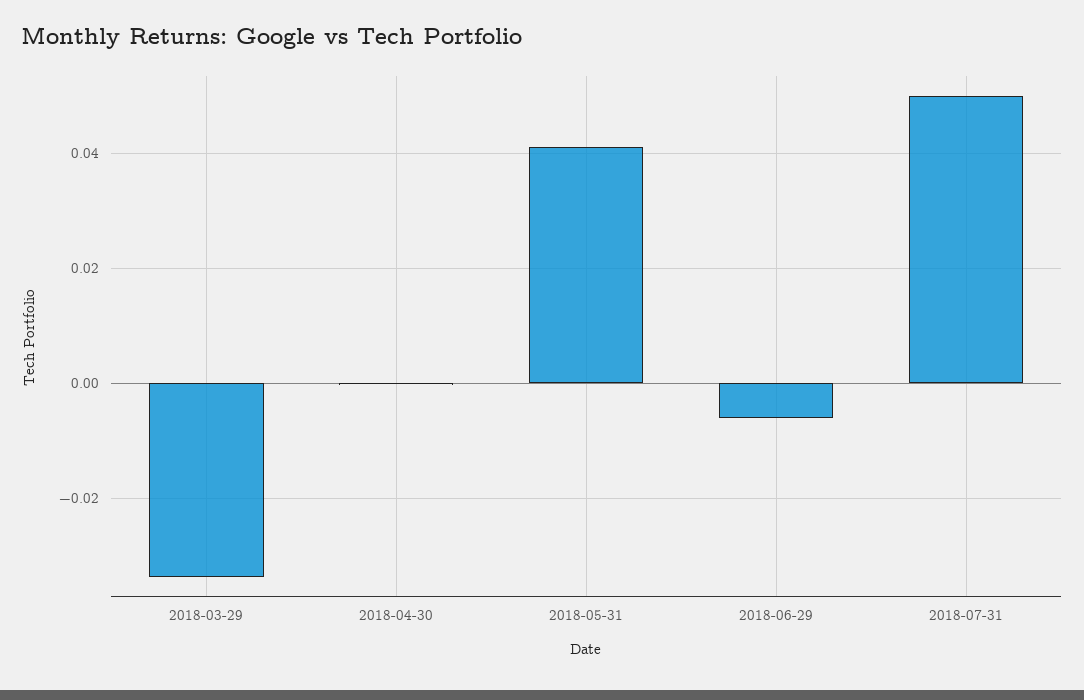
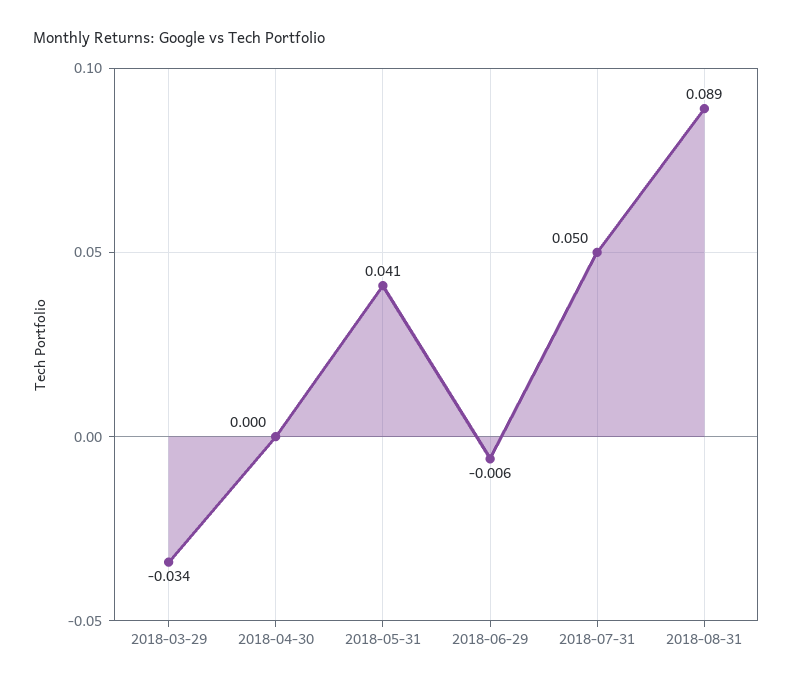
2018-08-31: none -> 0.089

